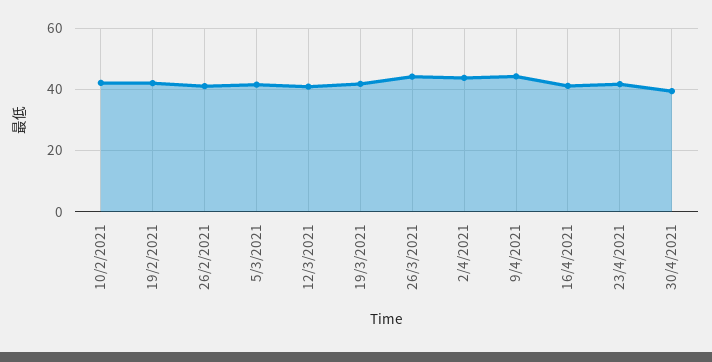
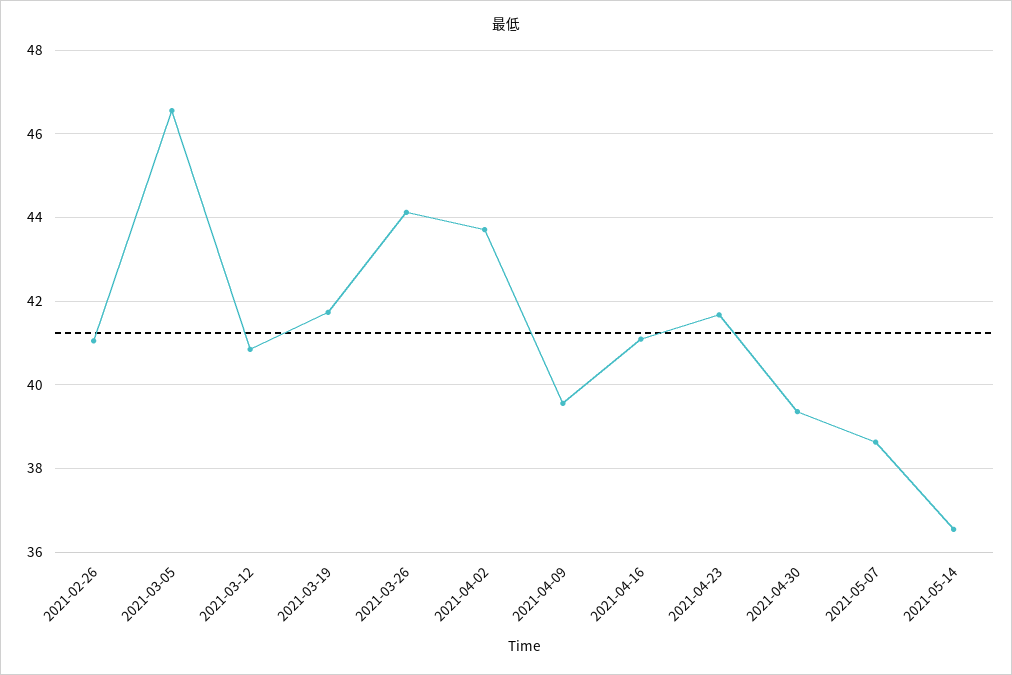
10/2/2021: 42 -> none
19/2/2021: 42 -> none
5/3/2021: 42 -> 46.6
9/4/2021: 44 -> 39.6
2021-05-07: none -> 38.6
2021-05-14: none -> 36.6

